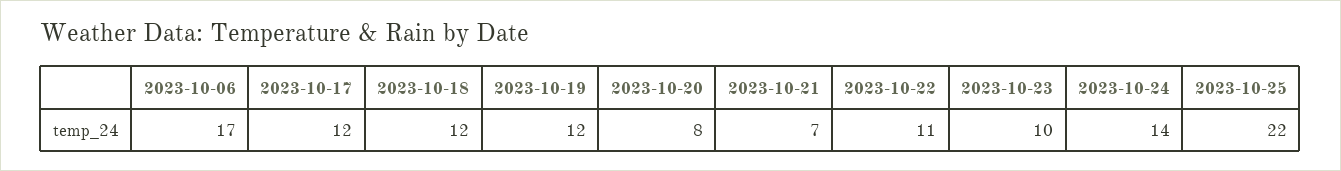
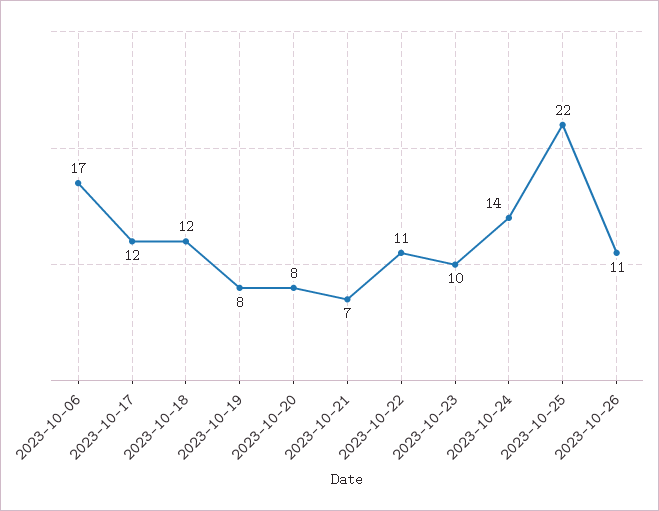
2023-10-19: 12 -> 8
2023-10-26: none -> 11

